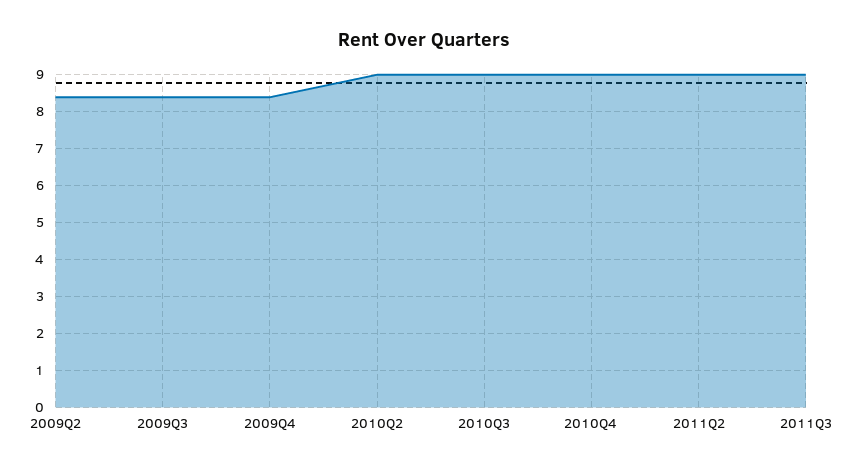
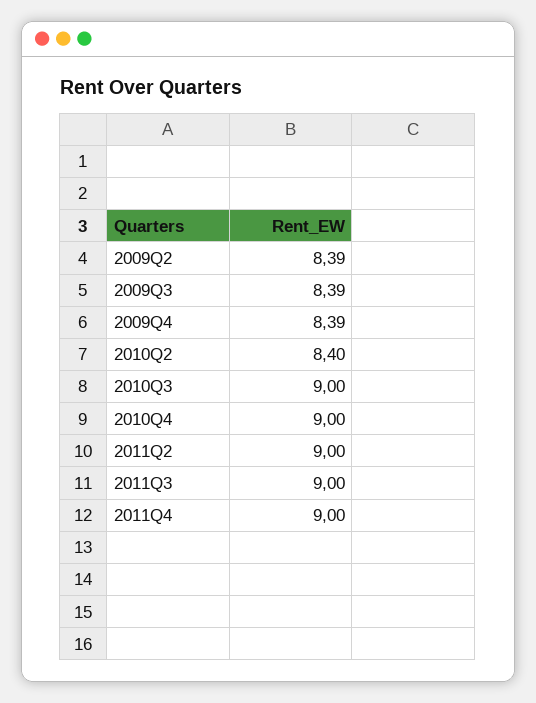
2010Q2: 9 -> 8.4
2011Q4: none -> 9

